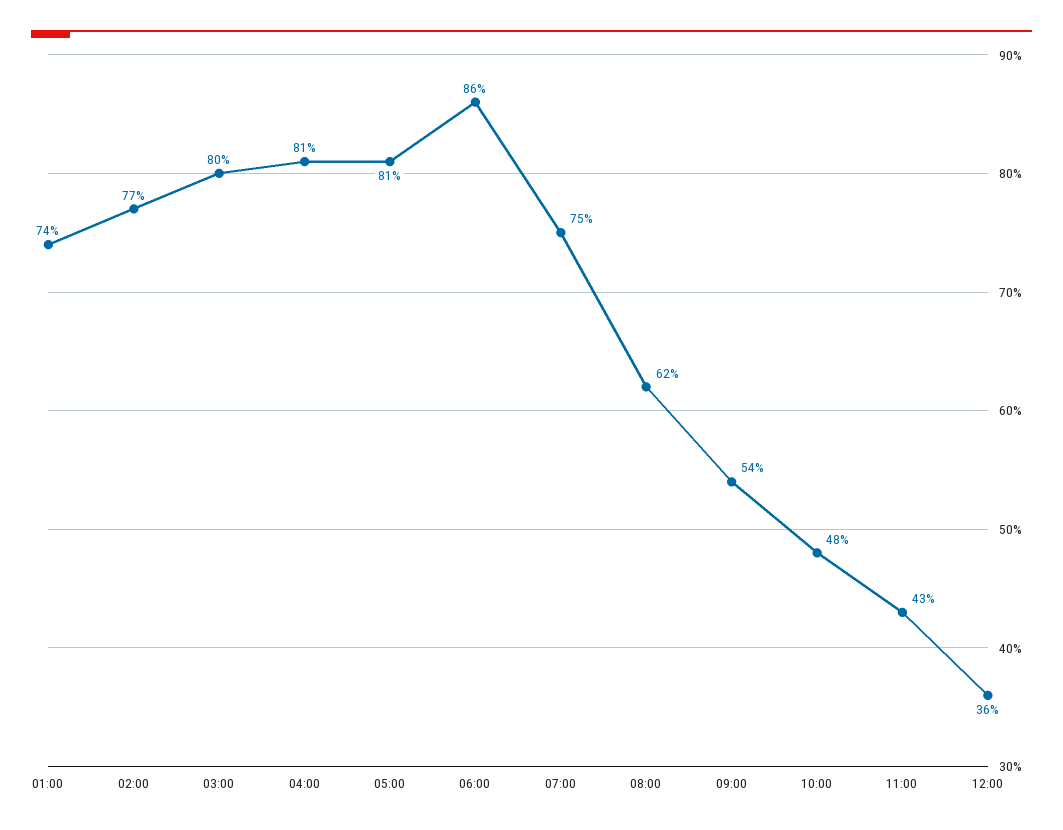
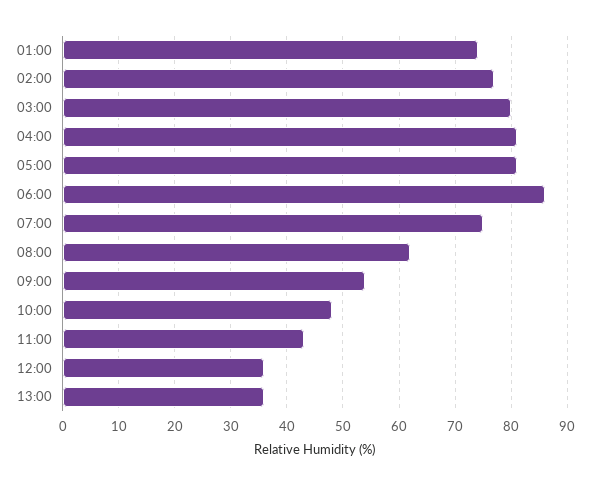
13:00: none -> 35

